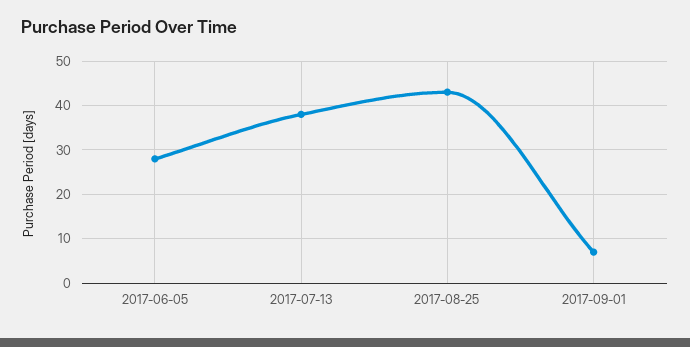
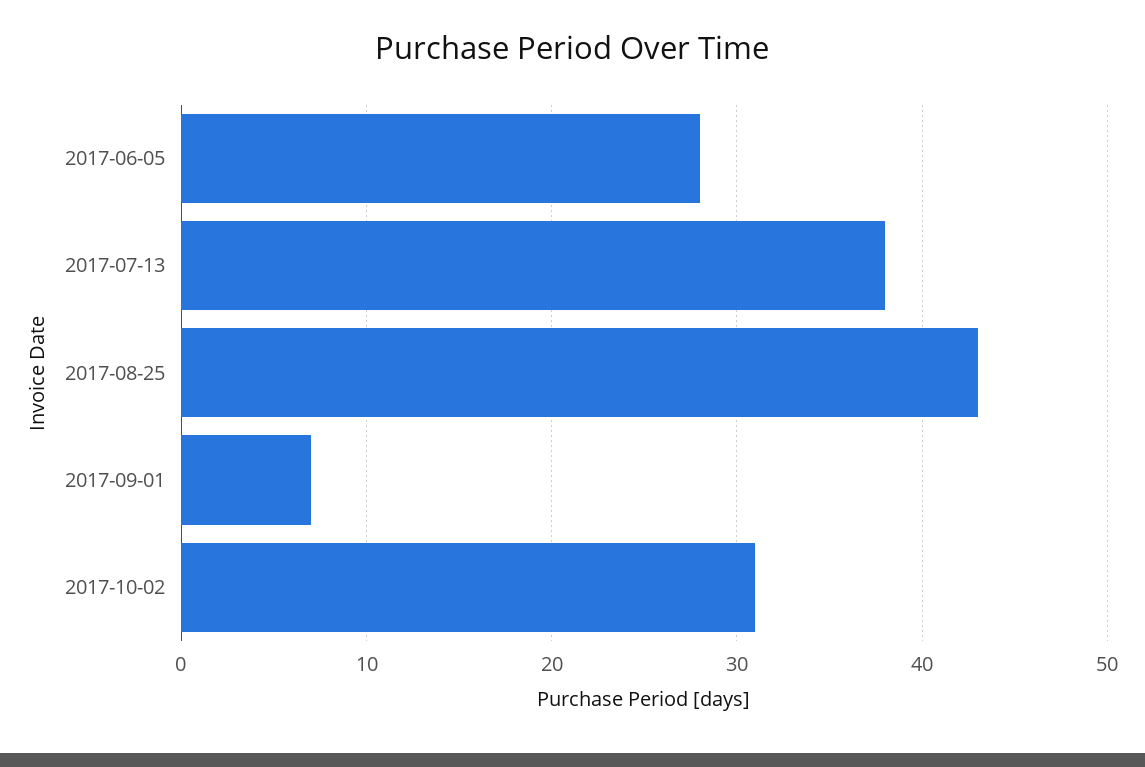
2017-10-02: none -> 31

